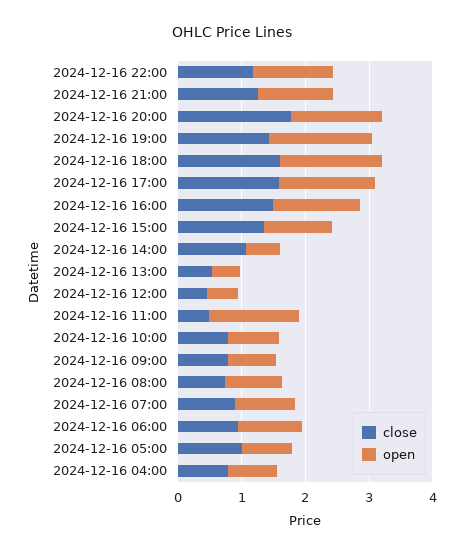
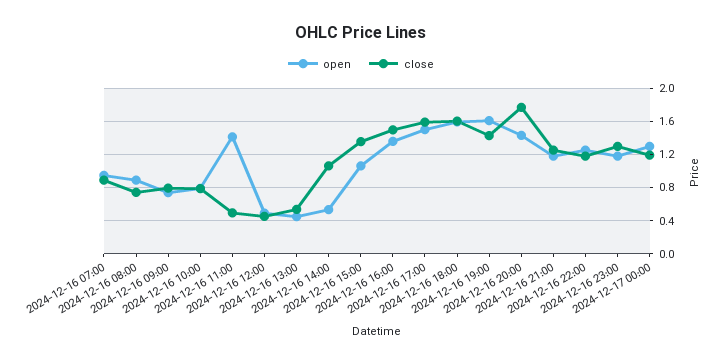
close, 2024-12-16 06:00: 1 -> none
open, 2024-12-16 06:00: 1 -> none
close, 2024-12-16 05:00: 1 -> none
open, 2024-12-16 05:00: 0.8 -> none
close, 2024-12-16 04:00: 0.8 -> none
open, 2024-12-16 04:00: 0.8 -> none
open, 2024-12-16 23:00: none -> 1.2
close, 2024-12-16 23:00: none -> 1.3
open, 2024-12-17 00:00: none -> 1.3
close, 2024-12-17 00:00: none -> 1.2

